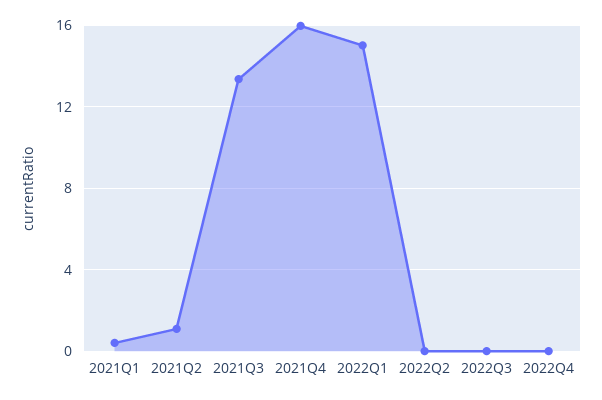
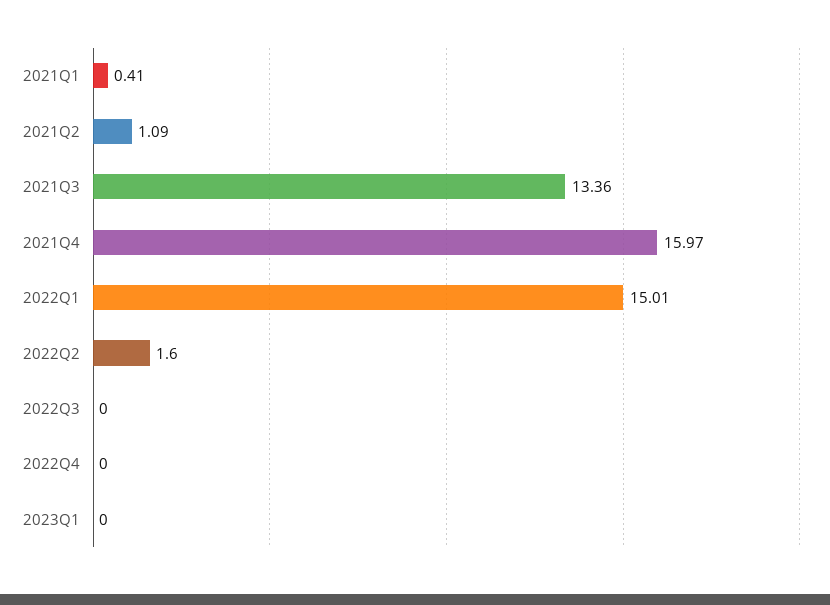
2022Q2: 0 -> 1.6
2023Q1: none -> 0

